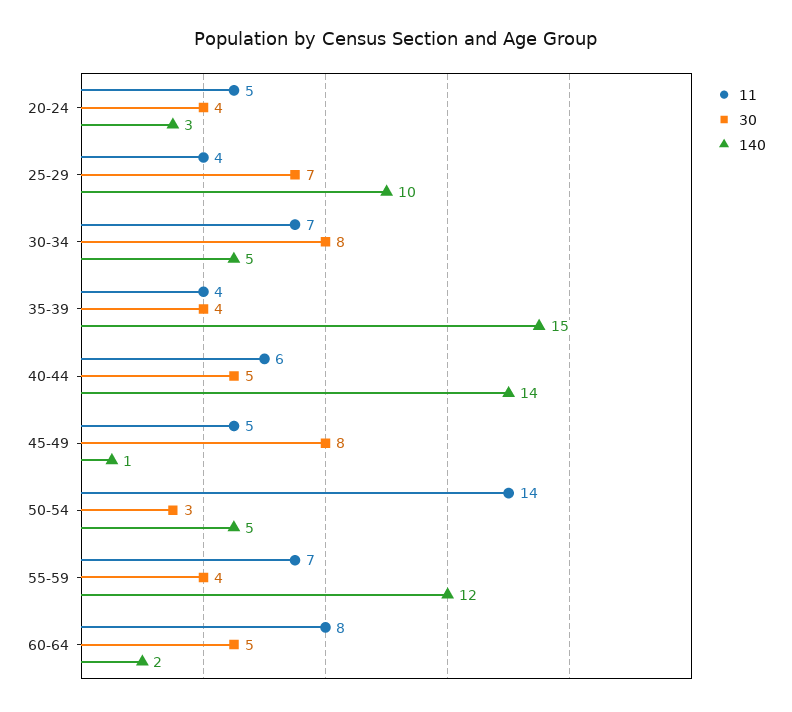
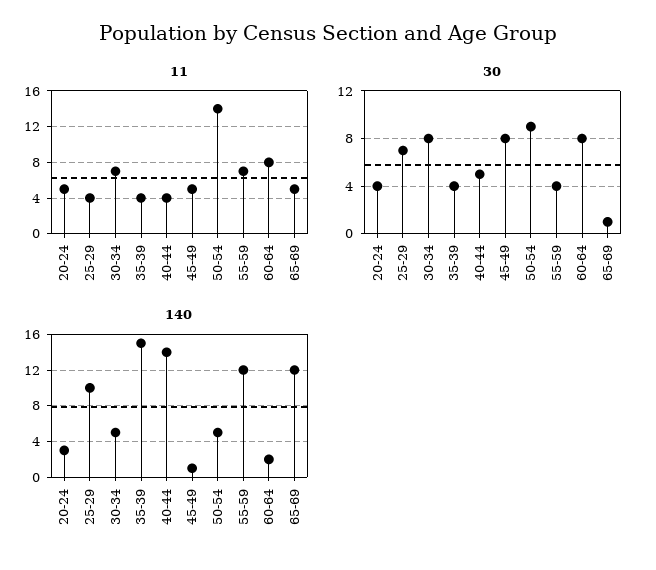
11, 40-44: 6 -> 4
30, 50-54: 3 -> 9
30, 60-64: 5 -> 8
11, 65-69: none -> 5
30, 65-69: none -> 1
140, 65-69: none -> 12

